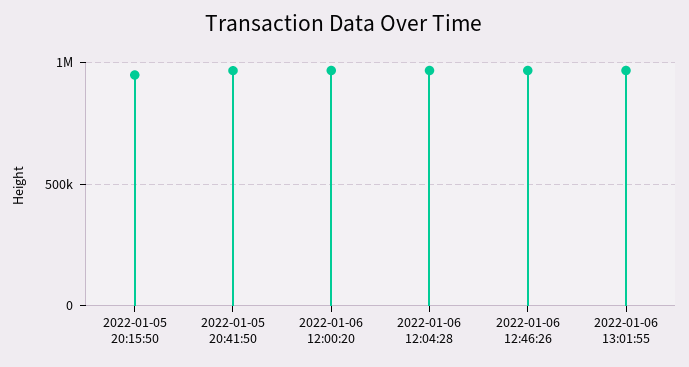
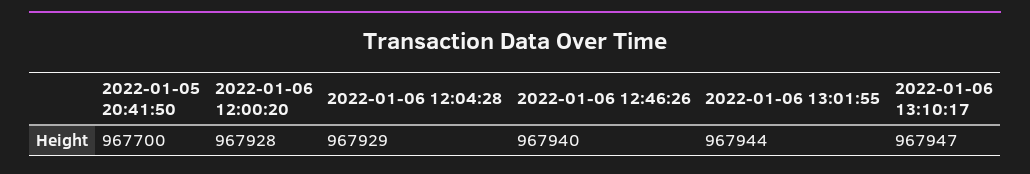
2022-01-05 20:15:50: 950000 -> none
2022-01-06 13:10:17: none -> 967947

